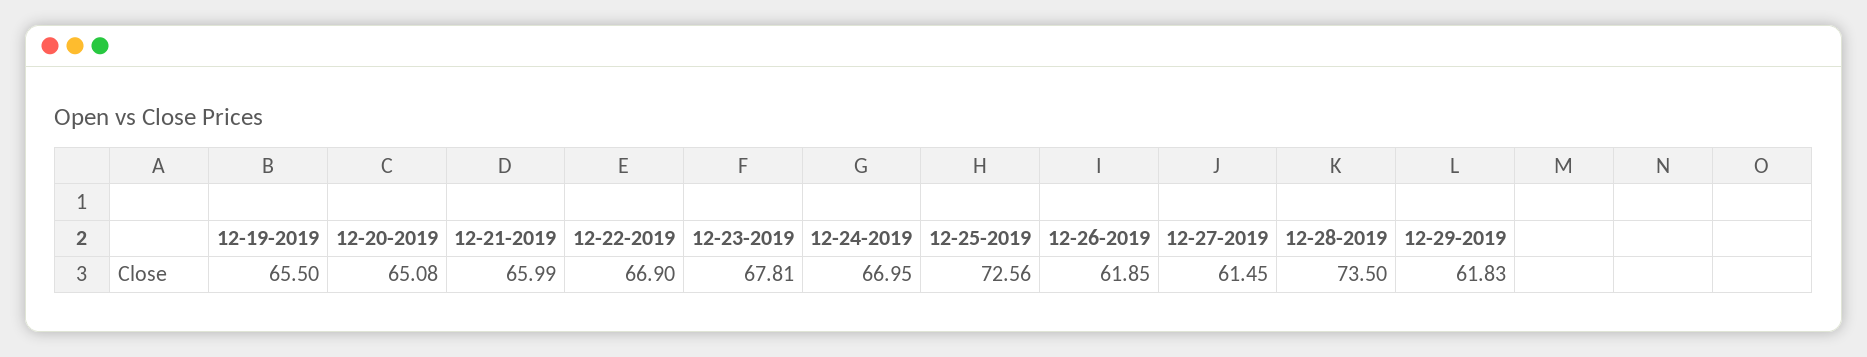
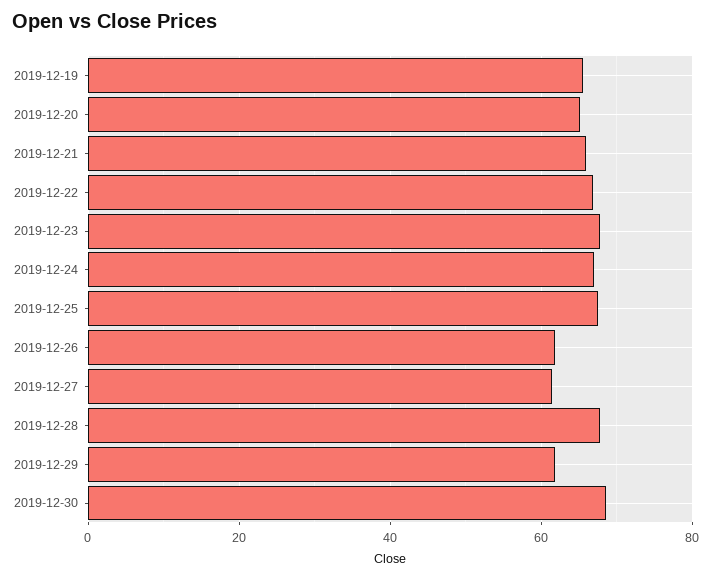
12-25-2019: 72.56 -> 68
12-28-2019: 73.5 -> 68
2019-12-30: none -> 68

